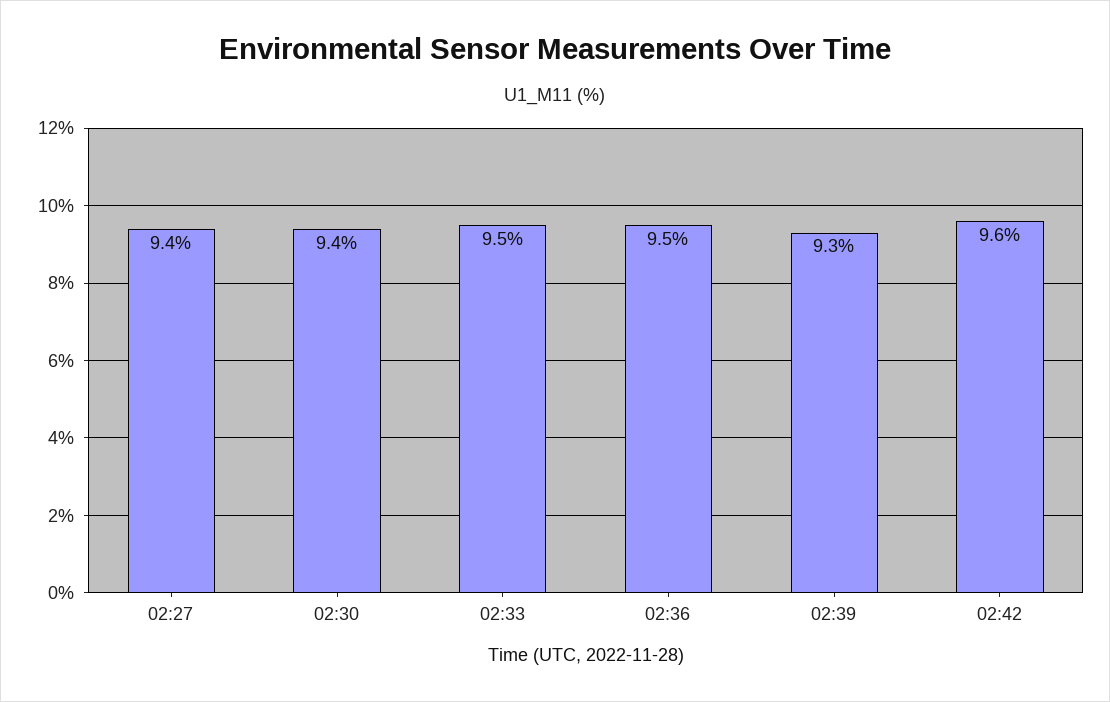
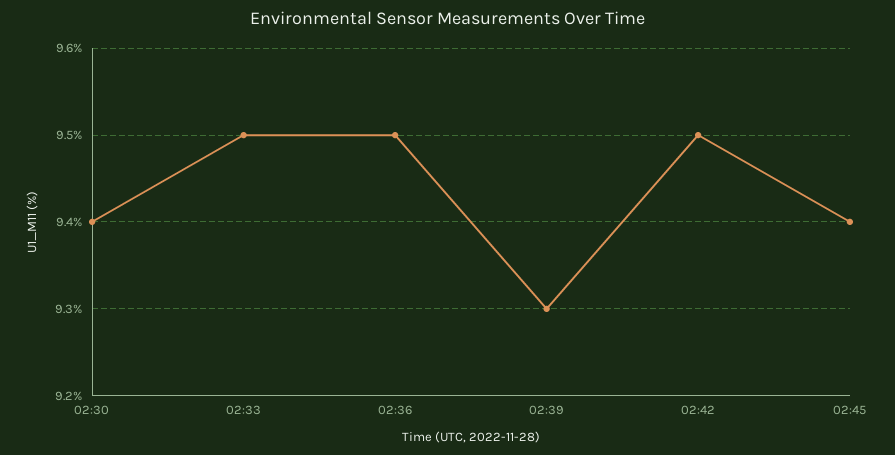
02:27: 9.4 -> none
02:42: 9.6 -> 9.5
02:45: none -> 9.4

